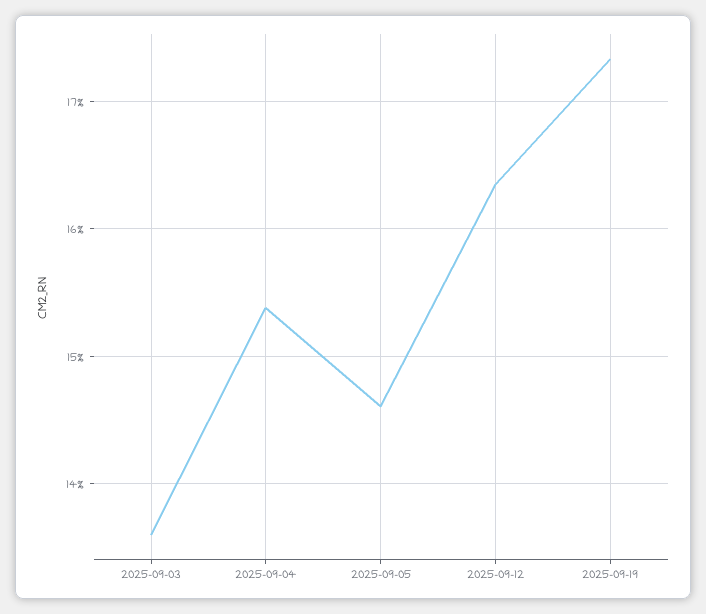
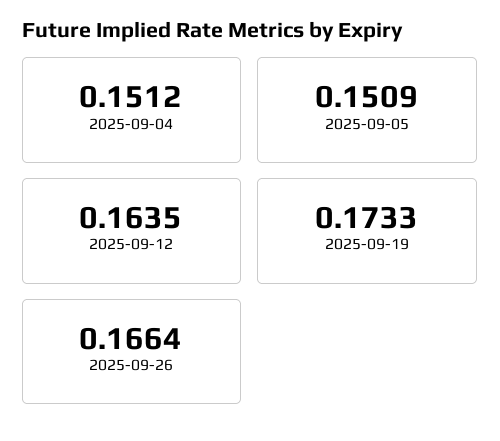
2025-09-03: 0.136 -> none
2025-09-04: 0.154 -> 0.1512
2025-09-05: 0.146 -> 0.1509
2025-09-26: none -> 0.1664

